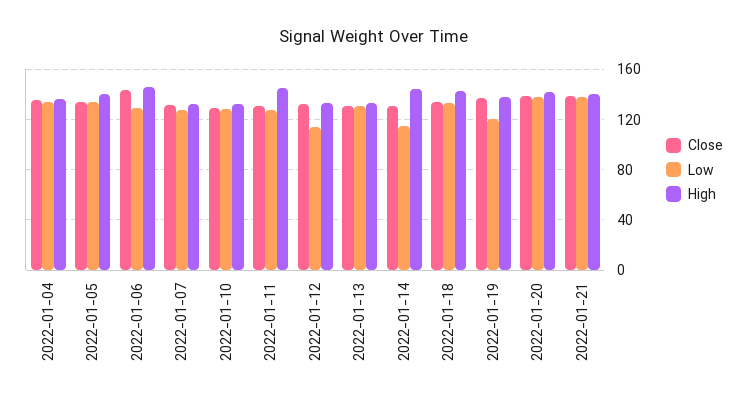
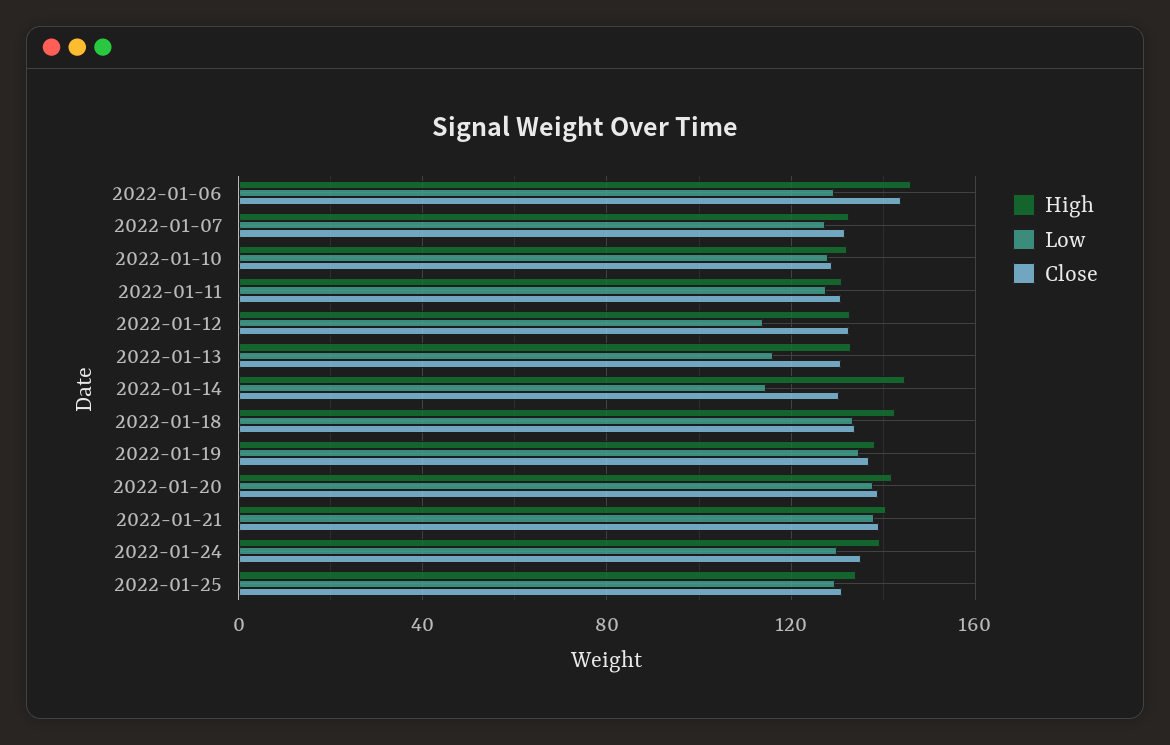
Close, 2022-01-04: 135 -> none
Low, 2022-01-04: 135 -> none
High, 2022-01-04: 135 -> none
Close, 2022-01-05: 135 -> none
Low, 2022-01-05: 135 -> none
High, 2022-01-05: 140 -> none
High, 2022-01-11: 145 -> 130
Low, 2022-01-13: 130 -> 115
Low, 2022-01-19: 120 -> 135
High, 2022-01-24: none -> 140
Low, 2022-01-24: none -> 130
Close, 2022-01-24: none -> 135
High, 2022-01-25: none -> 135
Low, 2022-01-25: none -> 130
Close, 2022-01-25: none -> 130

